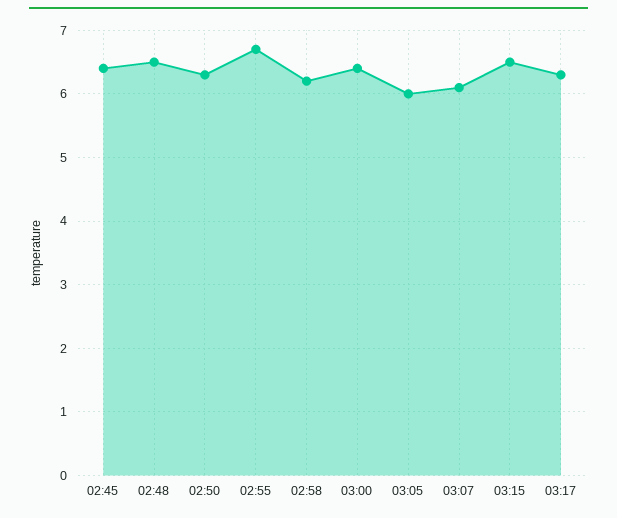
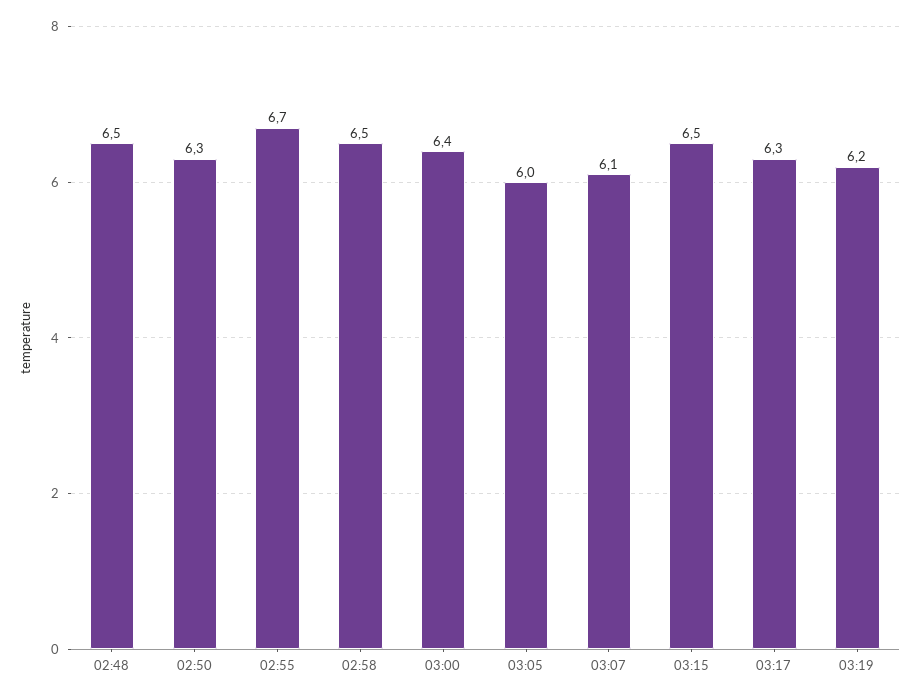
02:45: 6.4 -> none
02:58: 6.2 -> 6.5
03:19: none -> 6.2

